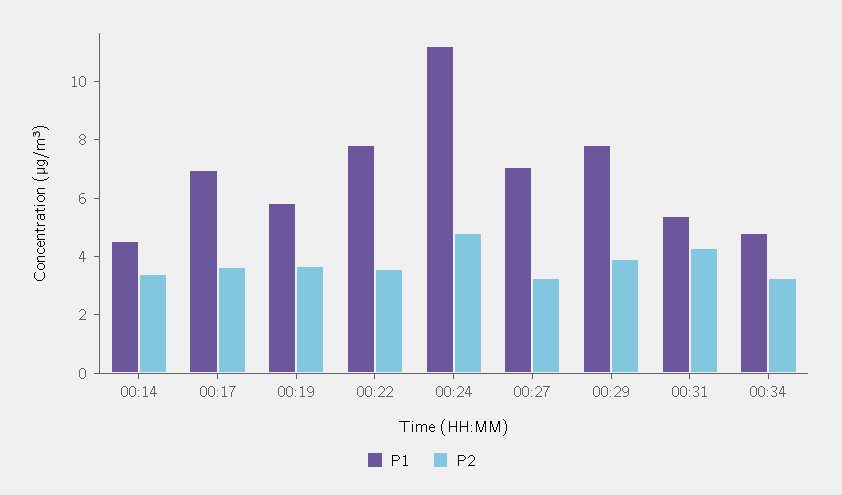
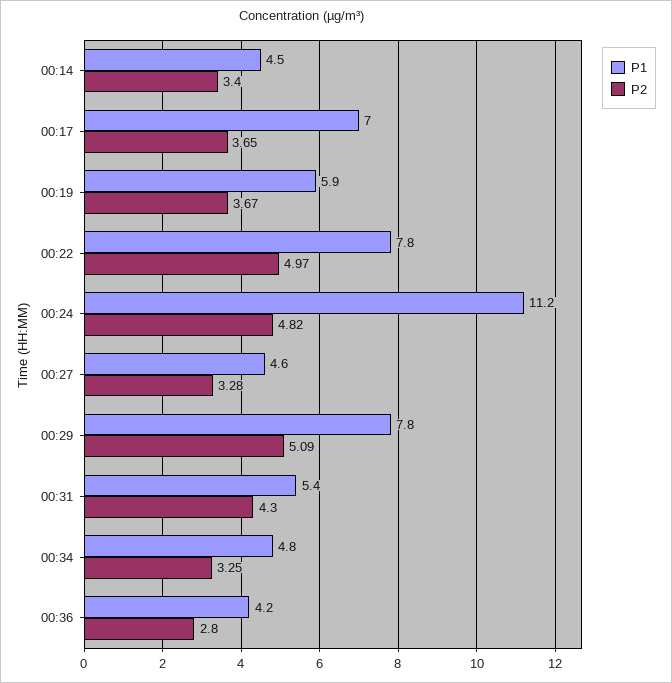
P2, 00:22: 3.5 -> 4.97
P1, 00:27: 7 -> 4.6
P2, 00:29: 4 -> 5.09
P1, 00:36: none -> 4.2
P2, 00:36: none -> 2.8

